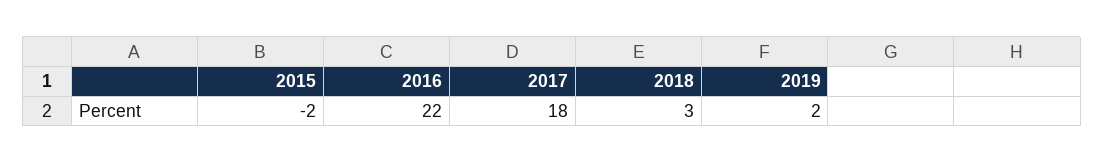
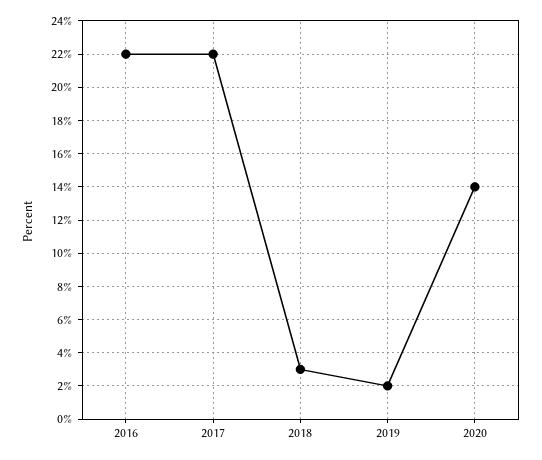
2015: -2 -> none
2017: 18 -> 22
2020: none -> 14

